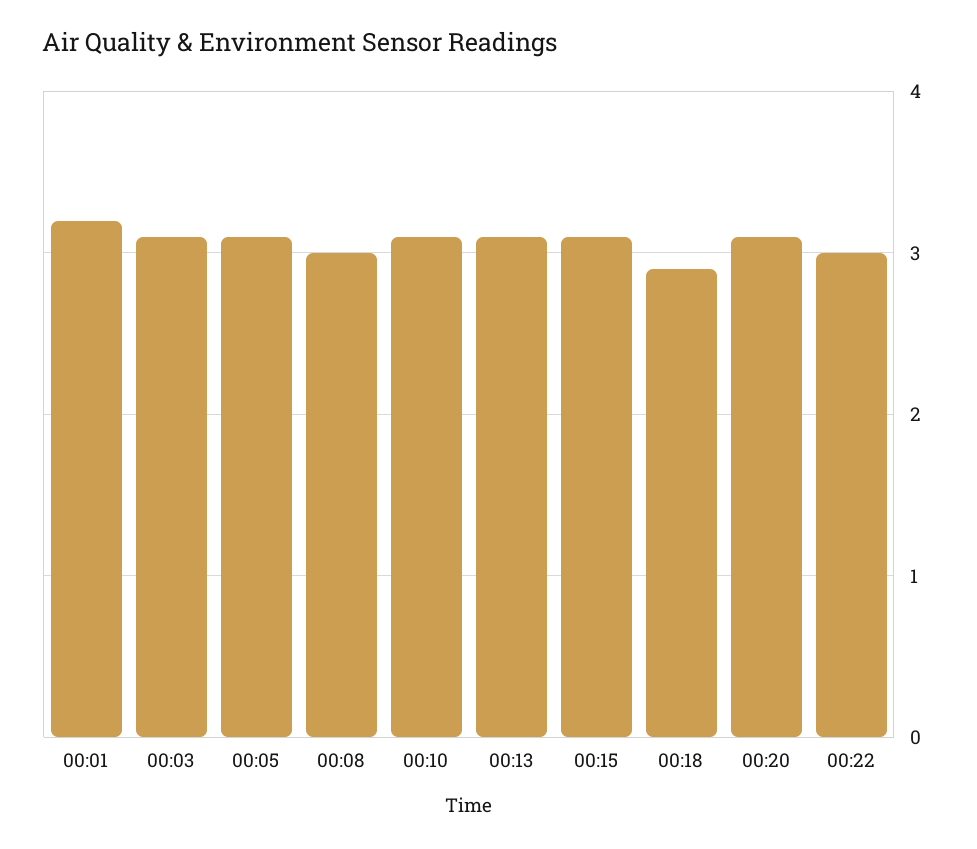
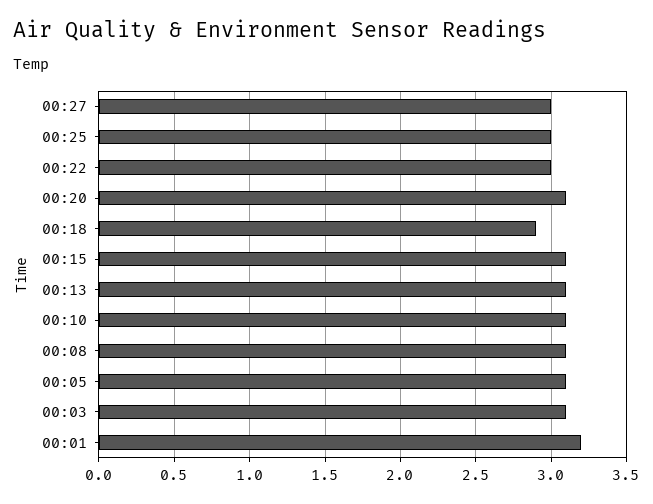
00:08: 3 -> 3.1
00:27: none -> 3
00:25: none -> 3

